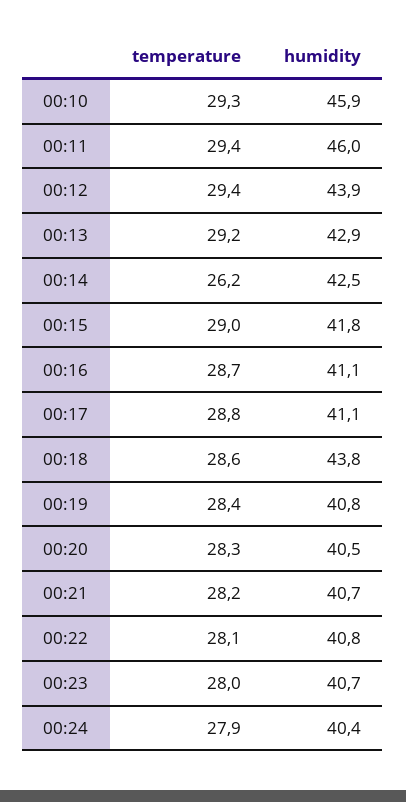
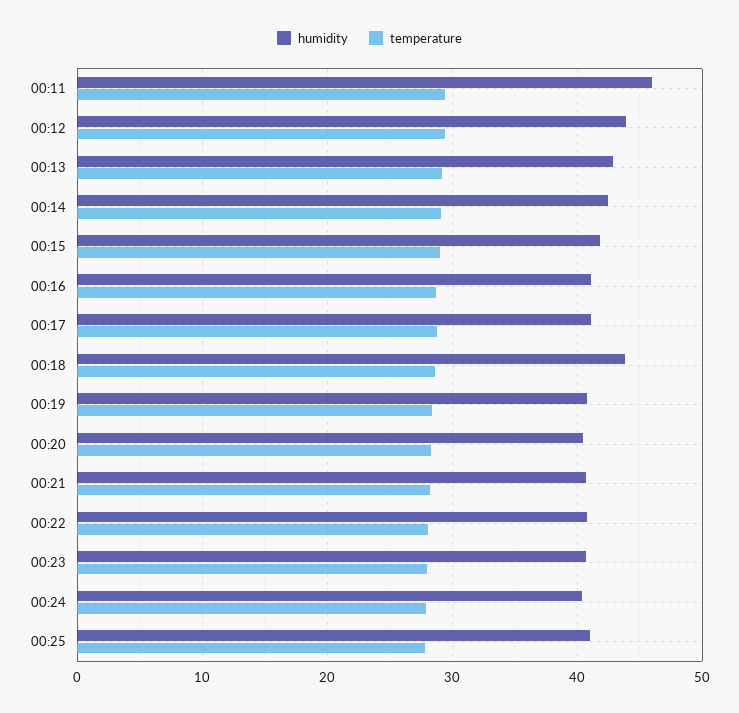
temperature, 00:10: 29.3 -> none
humidity, 00:10: 45.9 -> none
temperature, 00:14: 26.2 -> 29
humidity, 00:25: none -> 41
temperature, 00:25: none -> 28

